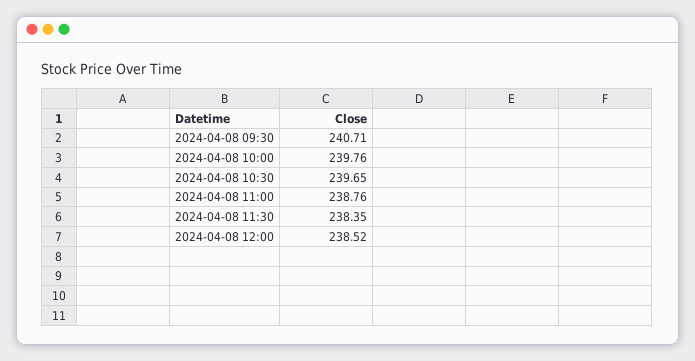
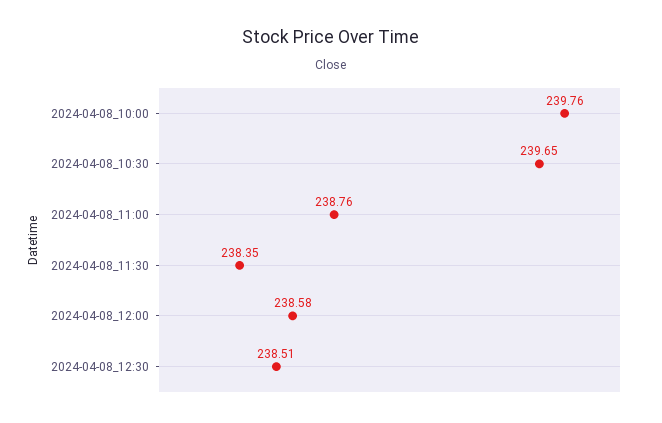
2024-04-08 09:30: 240.71 -> none
2024-04-08 12:00: 238.52 -> 238.58
2024-04-08_12:30: none -> 238.51

